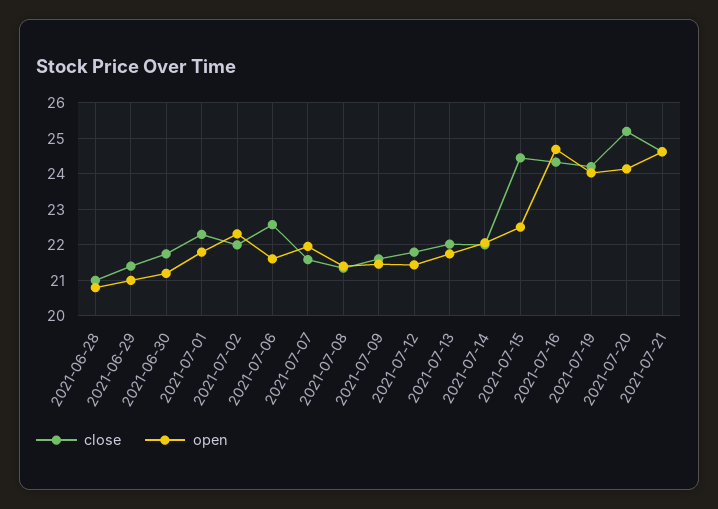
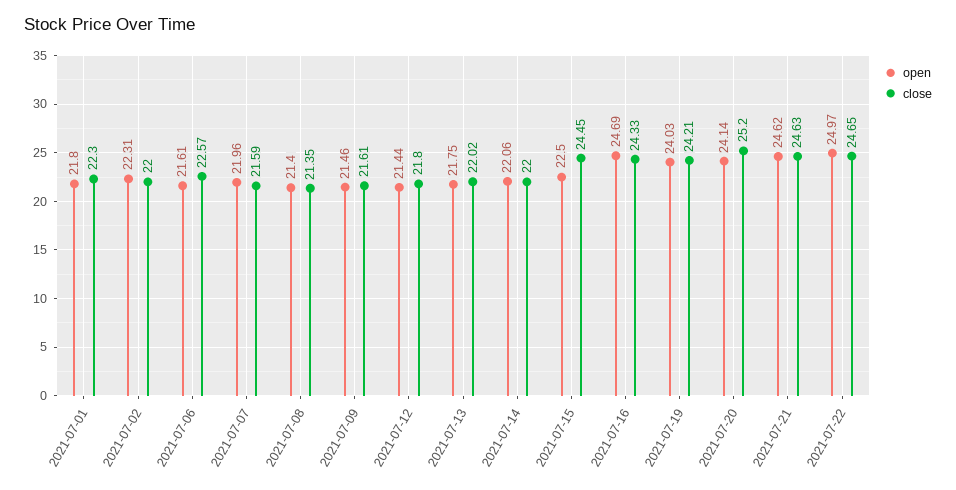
close, 2021-06-28: 21 -> none
open, 2021-06-28: 20.8 -> none
close, 2021-06-29: 21.4 -> none
open, 2021-06-29: 21 -> none
close, 2021-06-30: 21.8 -> none
open, 2021-06-30: 21.2 -> none
open, 2021-07-22: none -> 24.97
close, 2021-07-22: none -> 24.65

